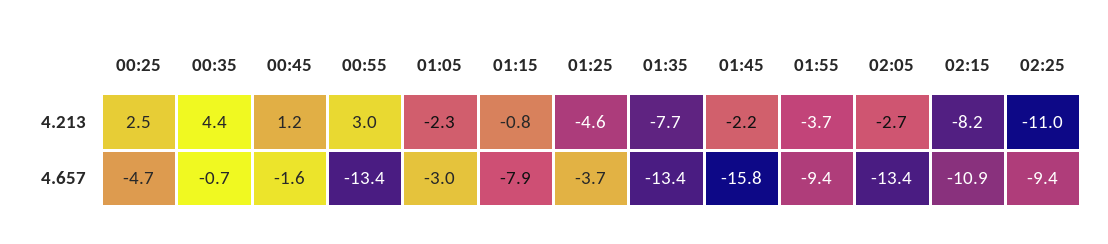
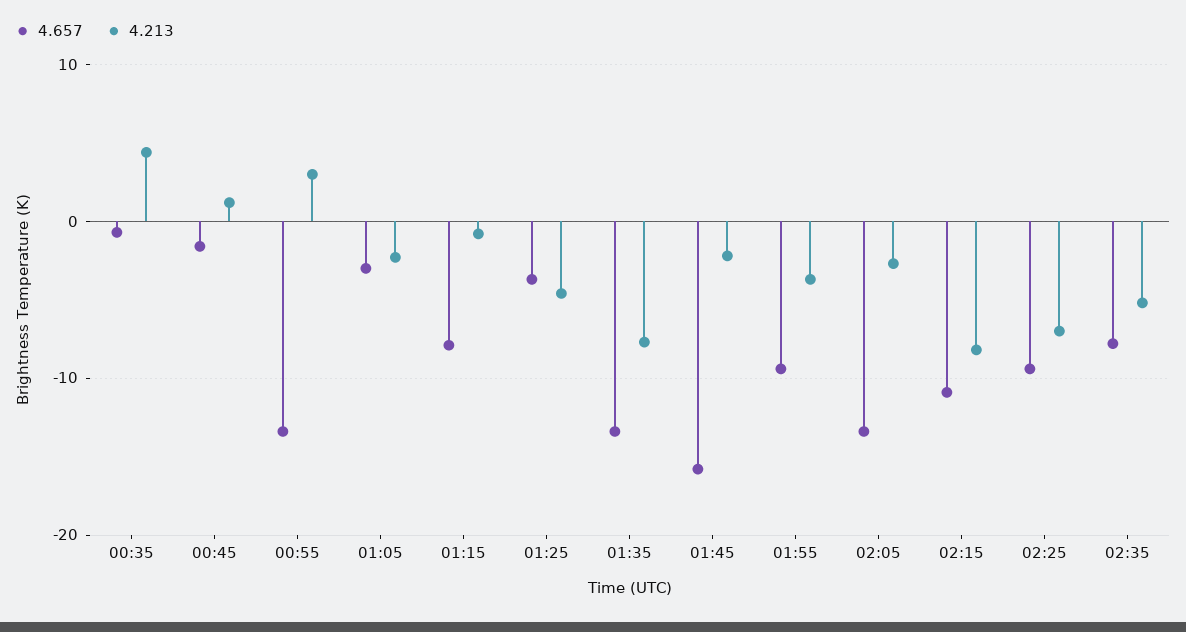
4.213, 00:25: 2.5 -> none
4.213, 02:25: -11 -> -7
4.657, 00:25: -4.7 -> none
4.657, 02:35: none -> -8
4.213, 02:35: none -> -5

